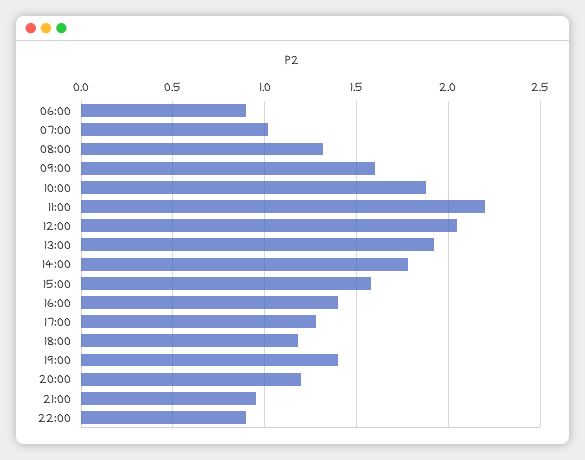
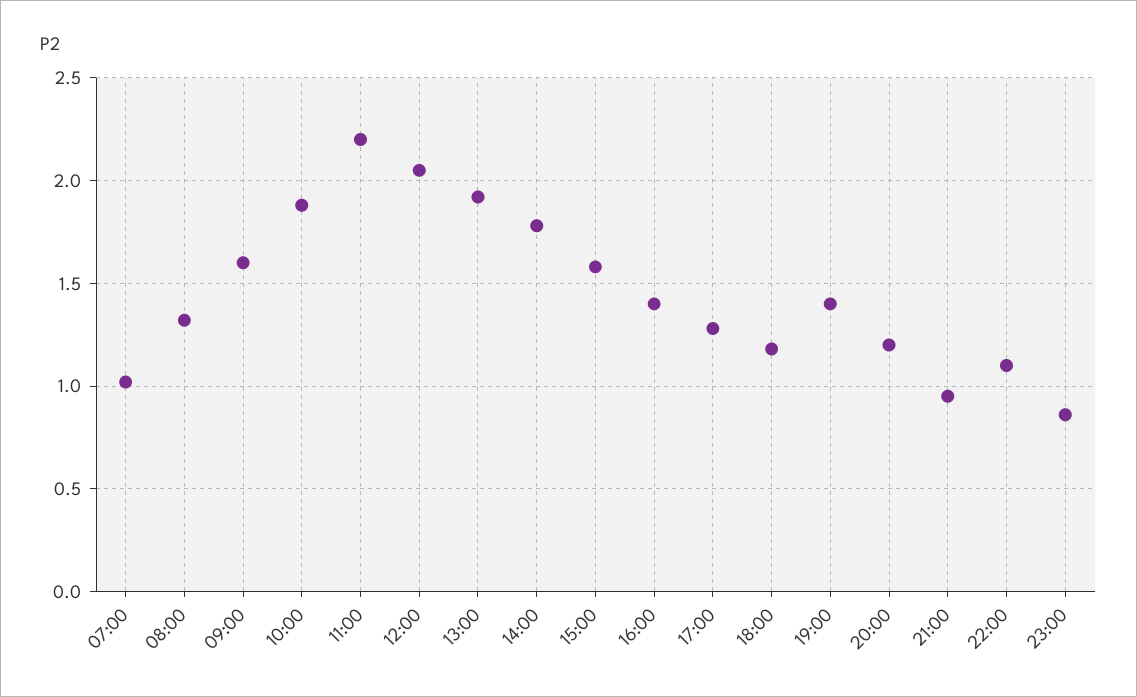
06:00: 0.9 -> none
22:00: 0.9 -> 1.1
23:00: none -> 0.85

